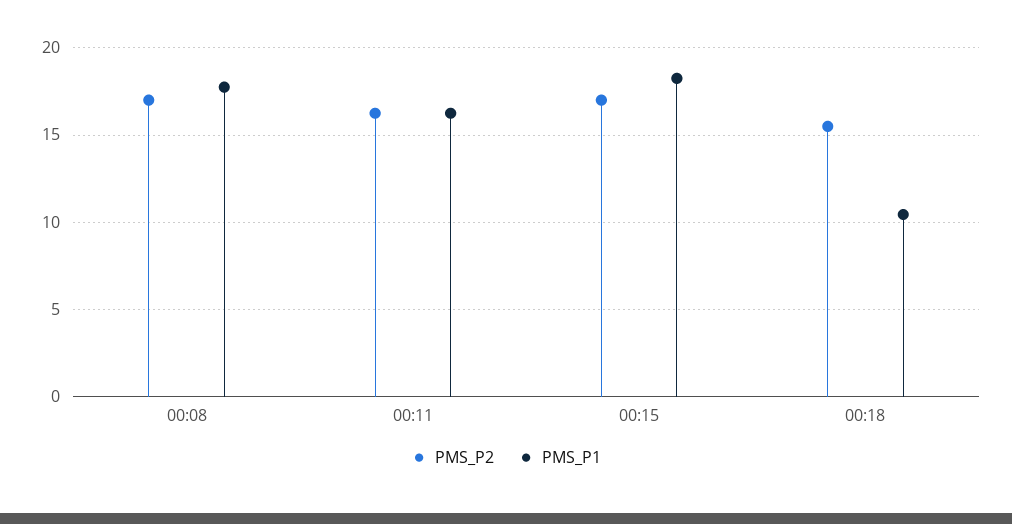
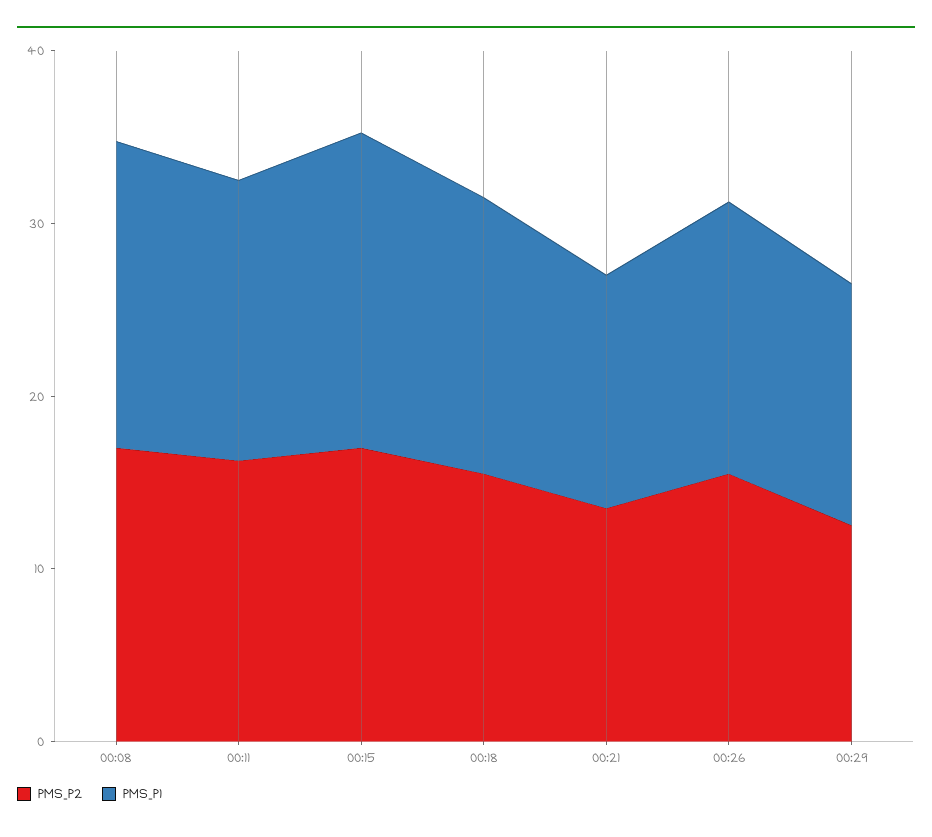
PMS_P1, 00:18: 10.5 -> 16
PMS_P2, 00:21: none -> 14
PMS_P1, 00:21: none -> 14
PMS_P2, 00:26: none -> 16
PMS_P1, 00:26: none -> 16
PMS_P2, 00:29: none -> 12
PMS_P1, 00:29: none -> 14

